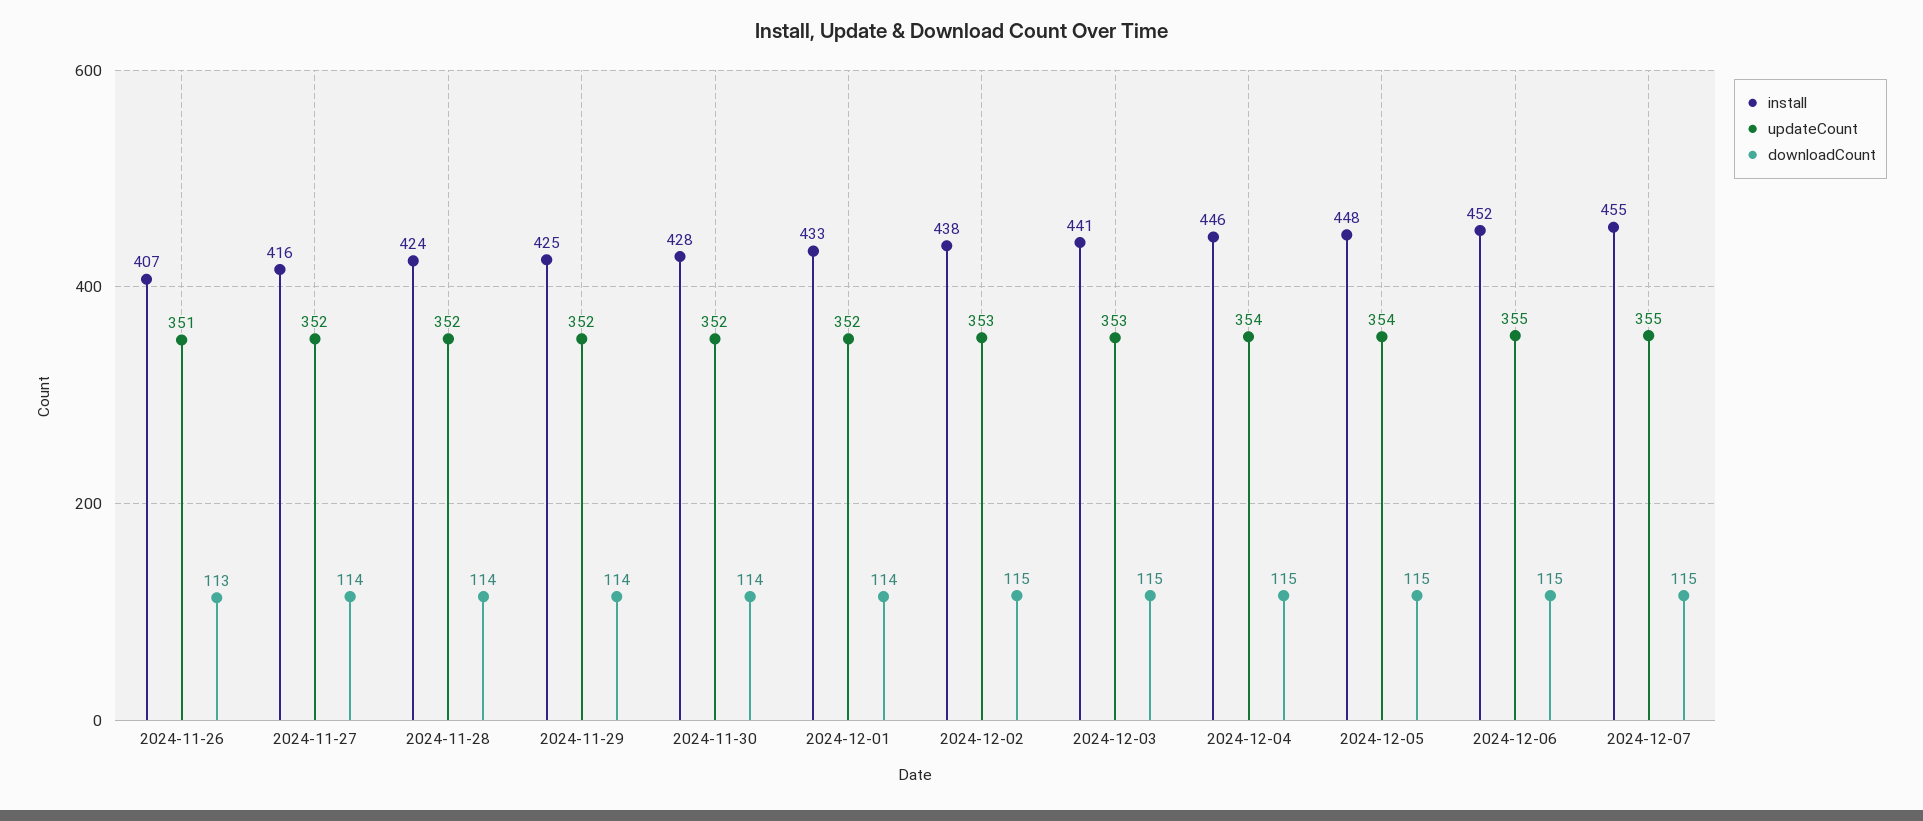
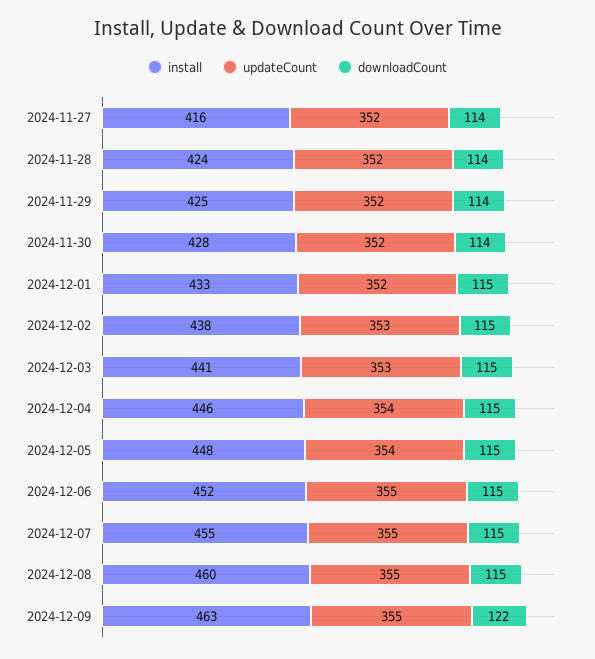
install, 2024-11-26: 407 -> none
updateCount, 2024-11-26: 351 -> none
downloadCount, 2024-11-26: 113 -> none
downloadCount, 2024-12-01: 114 -> 115
install, 2024-12-08: none -> 460
updateCount, 2024-12-08: none -> 355
downloadCount, 2024-12-08: none -> 115
install, 2024-12-09: none -> 463
updateCount, 2024-12-09: none -> 355
downloadCount, 2024-12-09: none -> 122

